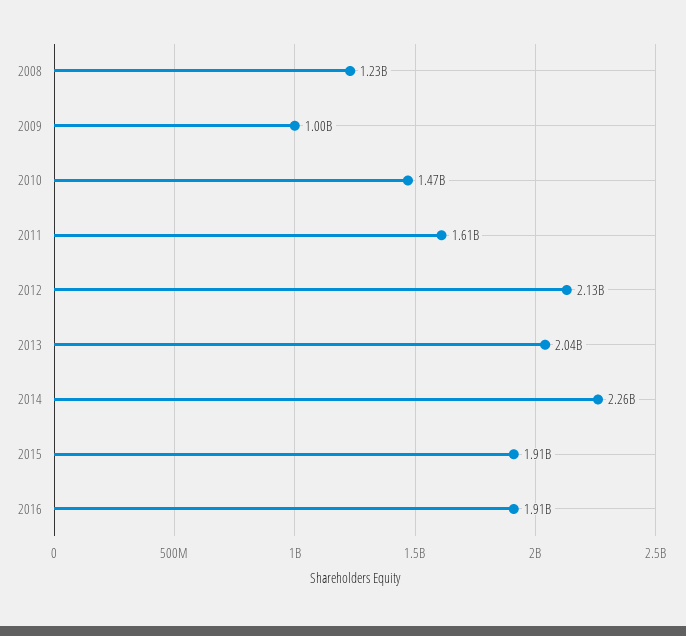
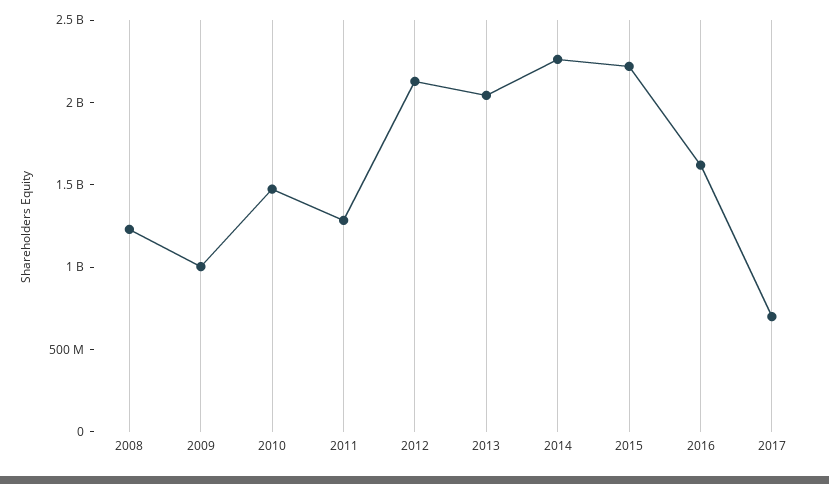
2011: 1610000000 -> 1300000000
2015: 1910000000 -> 2200000000
2016: 1910000000 -> 1600000000
2017: none -> 700000000

